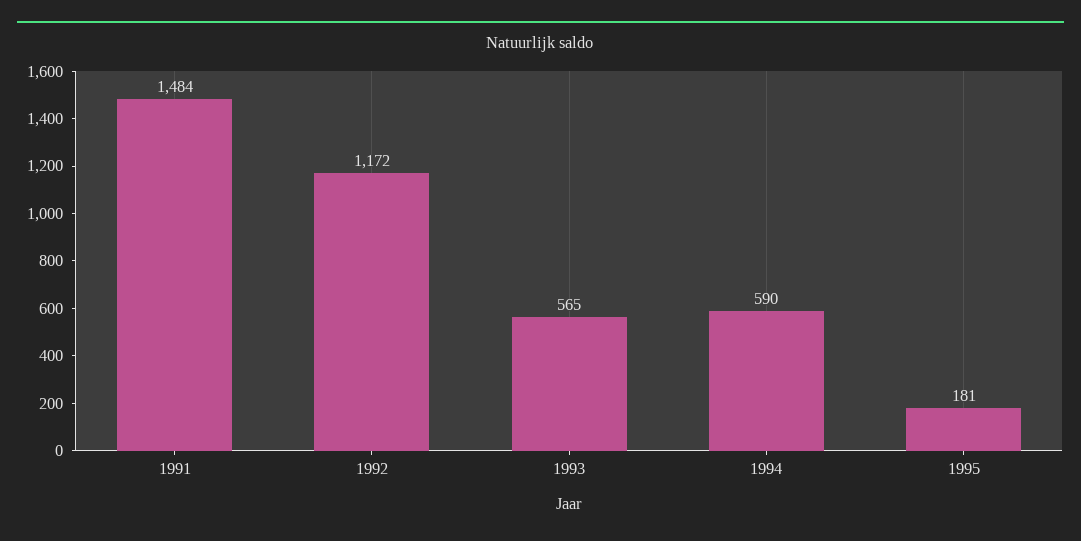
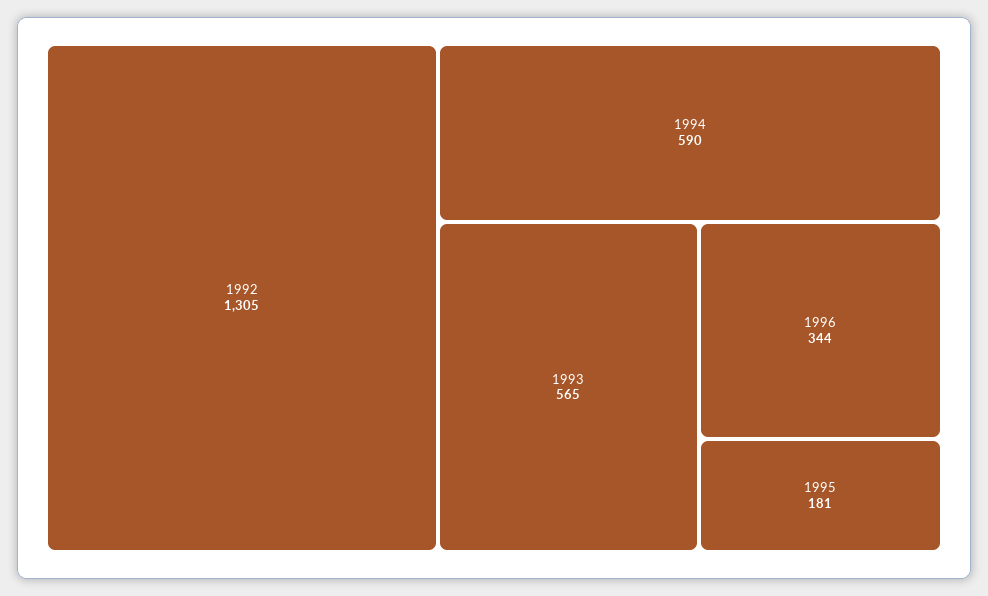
1991: 1484 -> none
1992: 1172 -> 1305
1996: none -> 344

